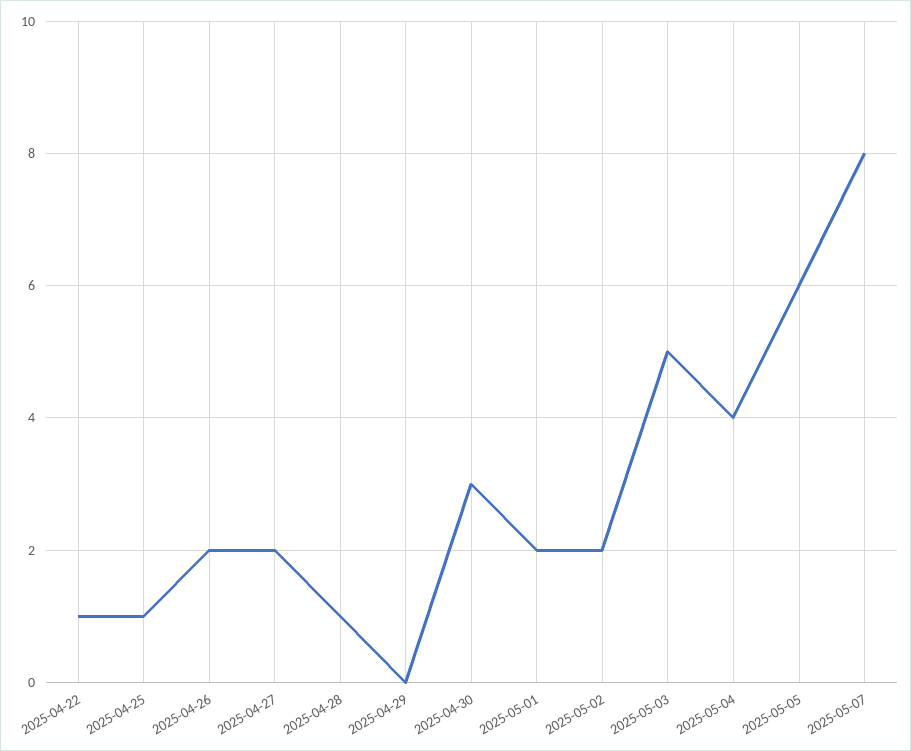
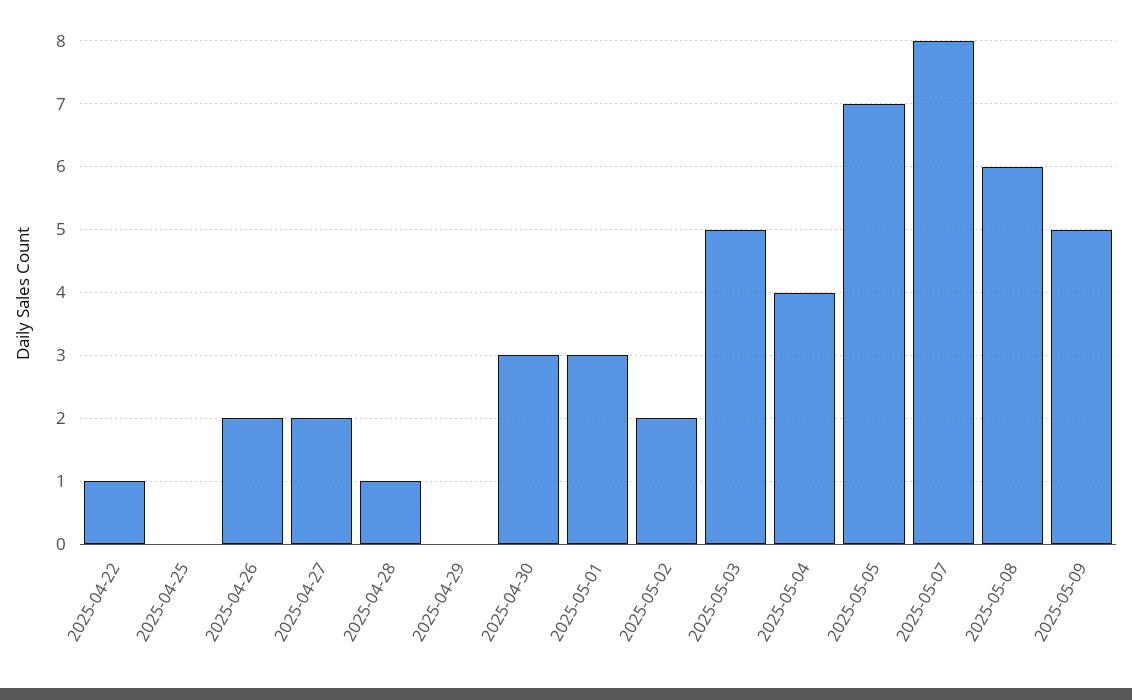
2025-04-25: 1 -> 0
2025-05-01: 2 -> 3
2025-05-05: 6 -> 7
2025-05-08: none -> 6
2025-05-09: none -> 5

